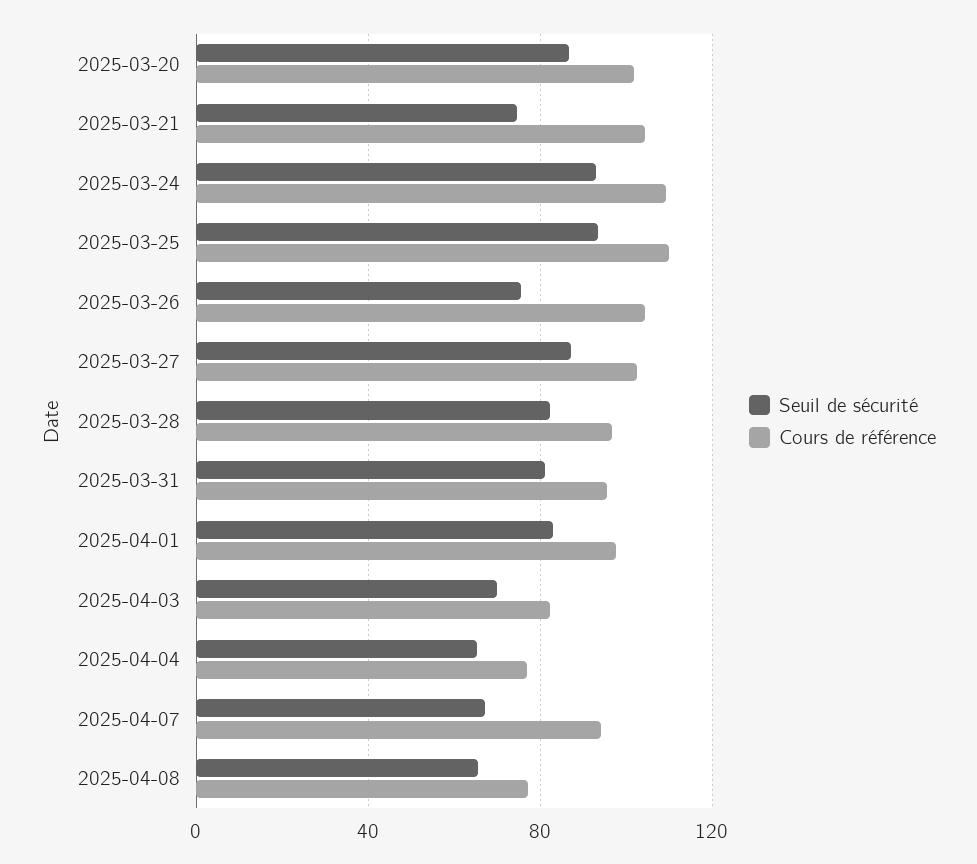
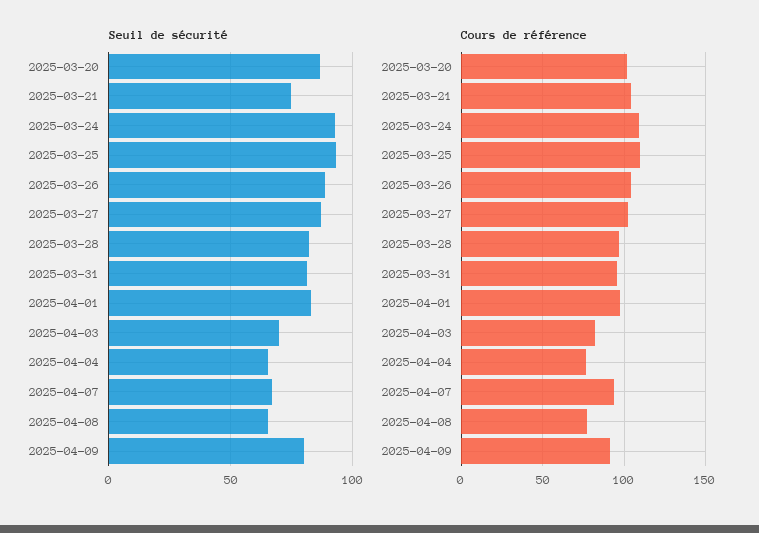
Seuil de sécurité, 2025-03-26: 75 -> 90
Seuil de sécurité, 2025-04-09: none -> 80
Cours de référence, 2025-04-09: none -> 90

